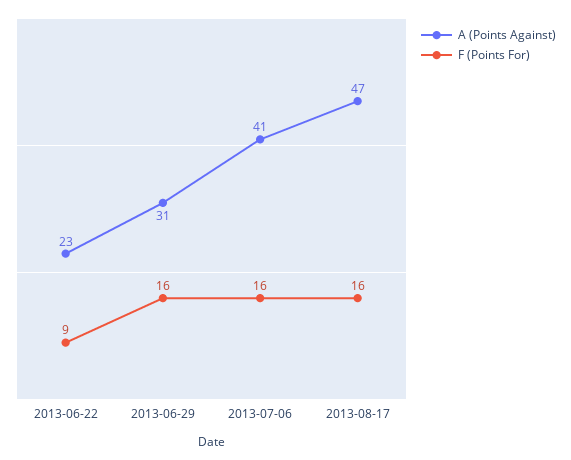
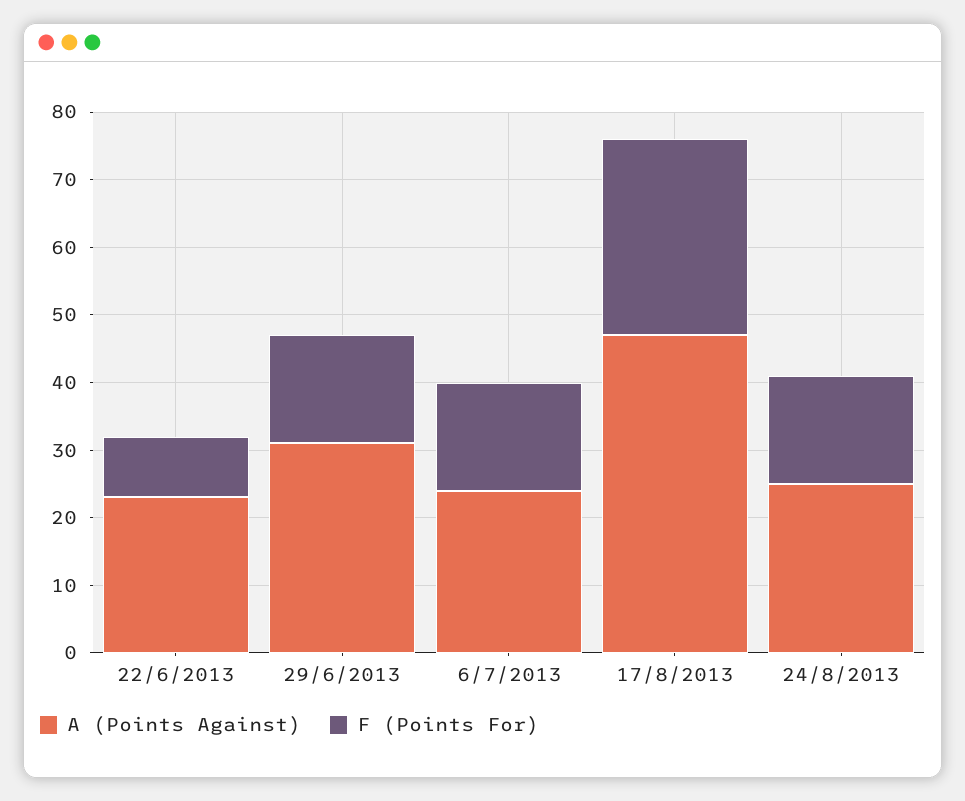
A (Points Against), 2013-07-06: 41 -> 25
F (Points For), 2013-08-17: 16 -> 30
A (Points Against), 24/8/2013: none -> 25
F (Points For), 24/8/2013: none -> 15

